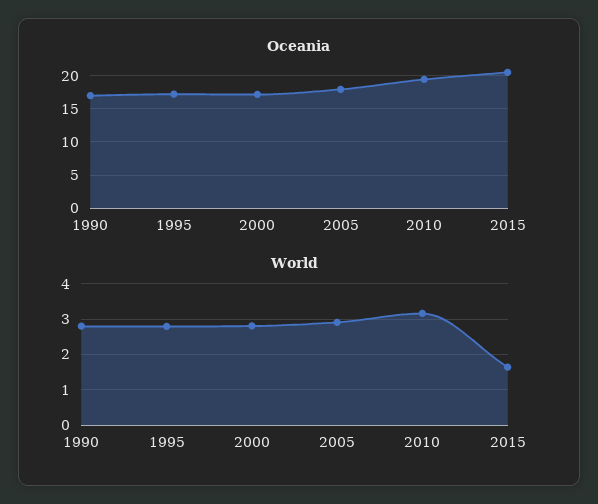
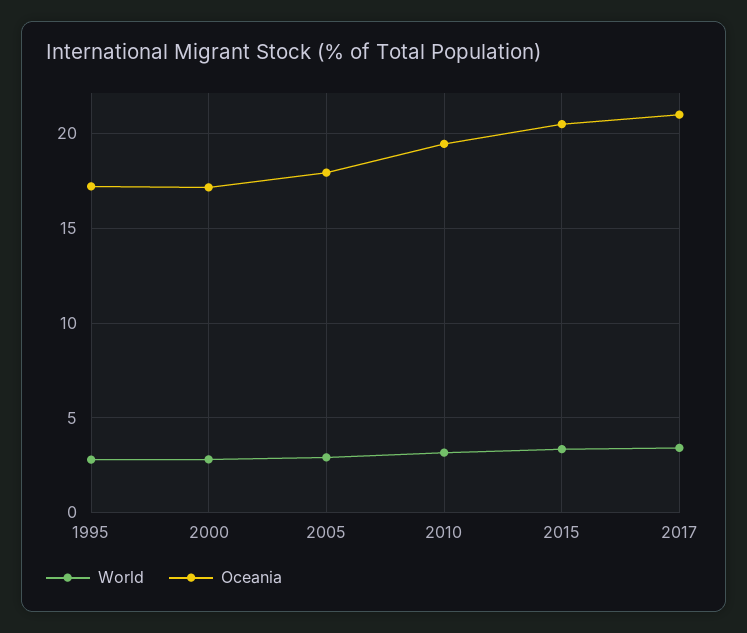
Oceania, 1990: 17 -> none
World, 1990: 2.8 -> none
World, 2015: 1.6 -> 3.5
World, 2017: none -> 3.5
Oceania, 2017: none -> 21

